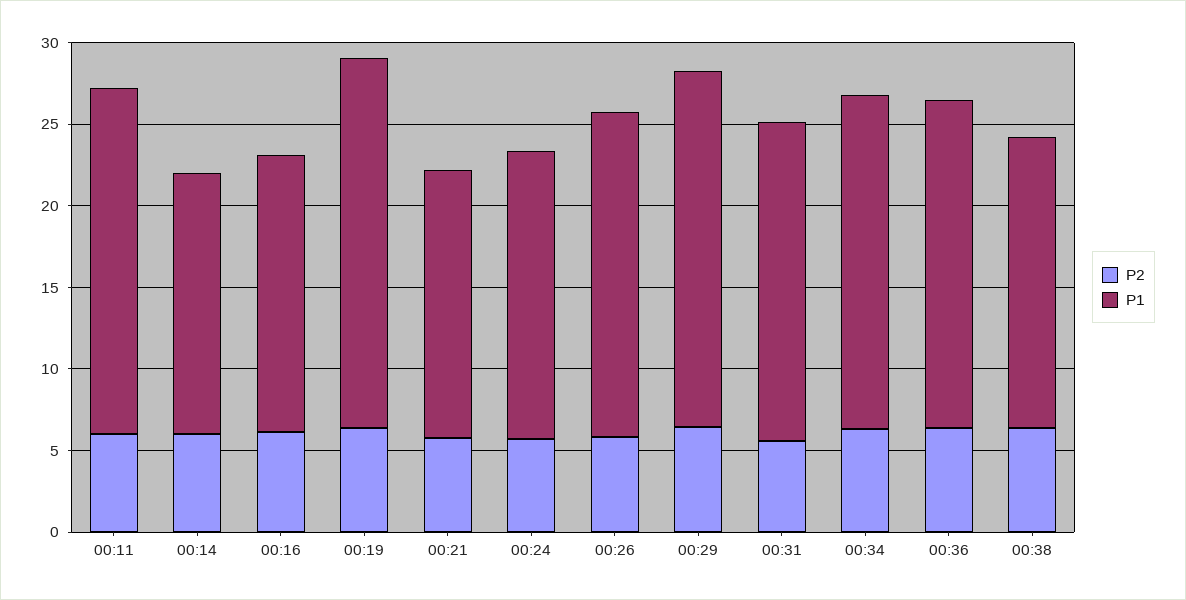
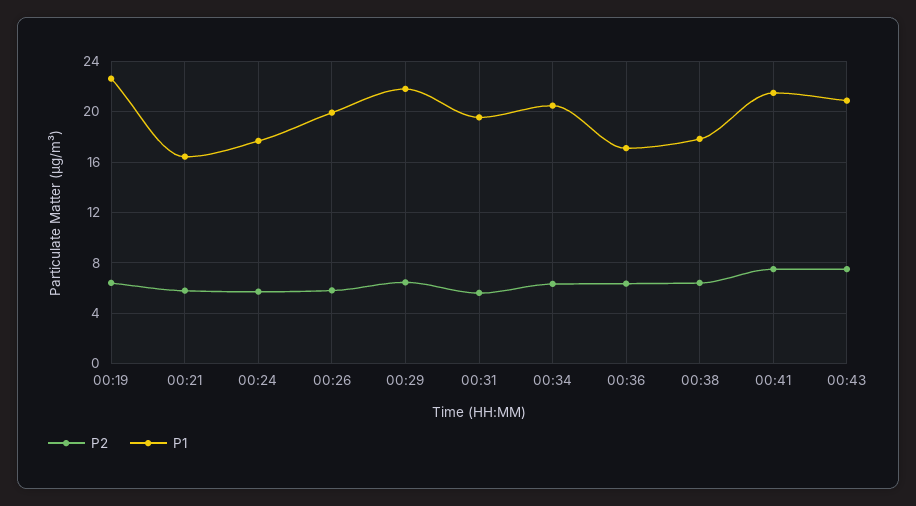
P2, 00:11: 6 -> none
P1, 00:11: 21 -> none
P2, 00:14: 6 -> none
P1, 00:14: 16 -> none
P2, 00:16: 6 -> none
P1, 00:16: 17 -> none
P1, 00:36: 20 -> 17
P2, 00:41: none -> 7.5
P1, 00:41: none -> 21.5
P2, 00:43: none -> 7.5
P1, 00:43: none -> 21

